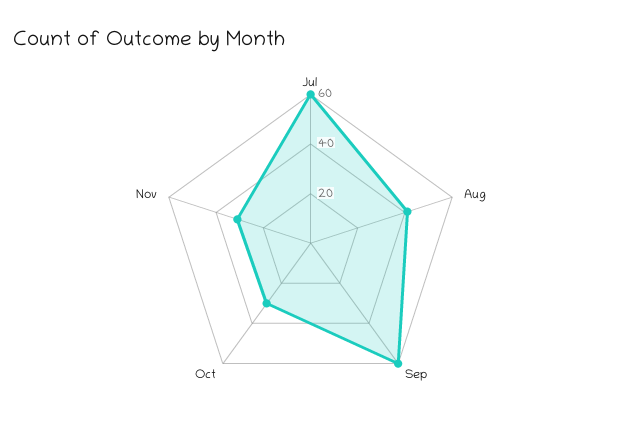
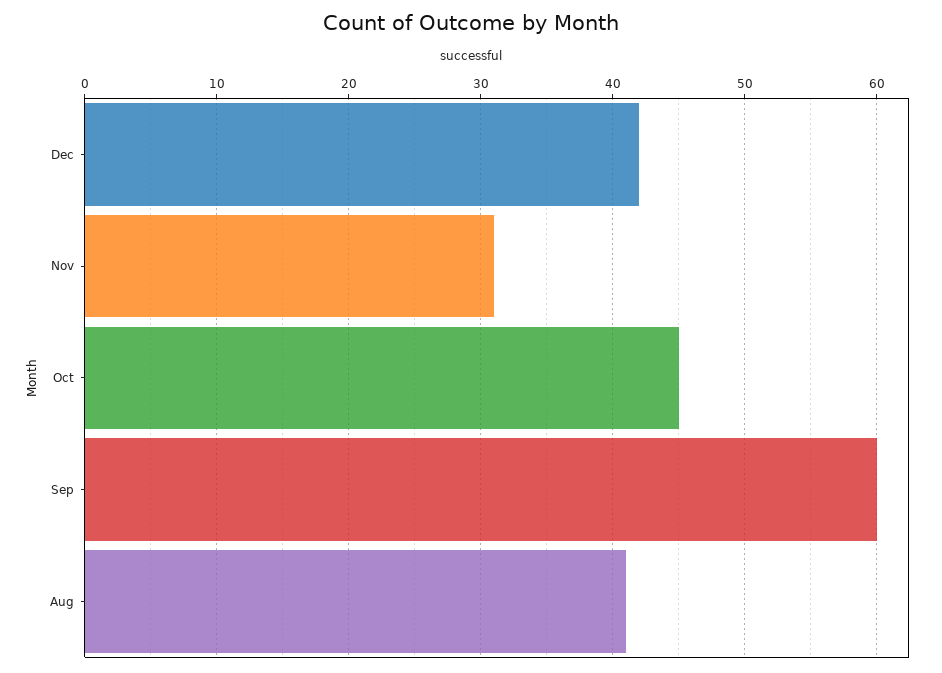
Jul: 60 -> none
Oct: 30 -> 45
Dec: none -> 42

